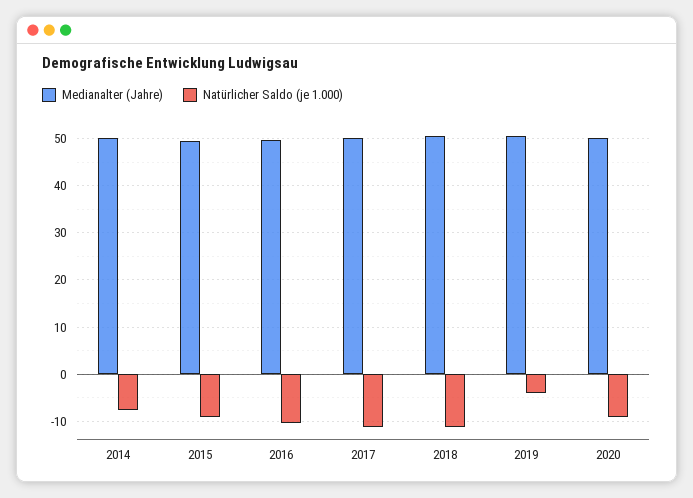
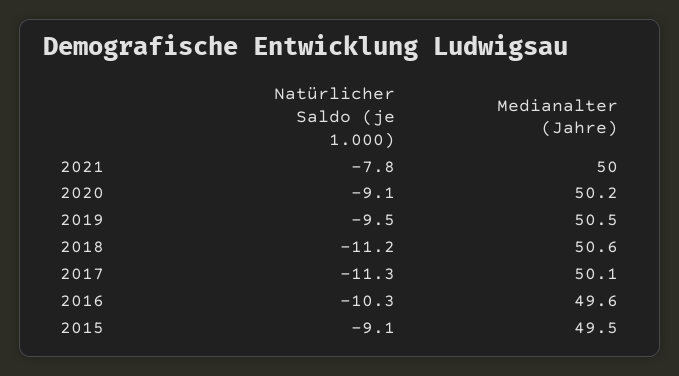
Medianalter (Jahre), 2014: 50 -> none
Natürlicher Saldo (je 1.000), 2014: -8 -> none
Natürlicher Saldo (je 1.000), 2019: -4 -> -9.5
Natürlicher Saldo (je 1.000), 2021: none -> -7.8
Medianalter (Jahre), 2021: none -> 50

